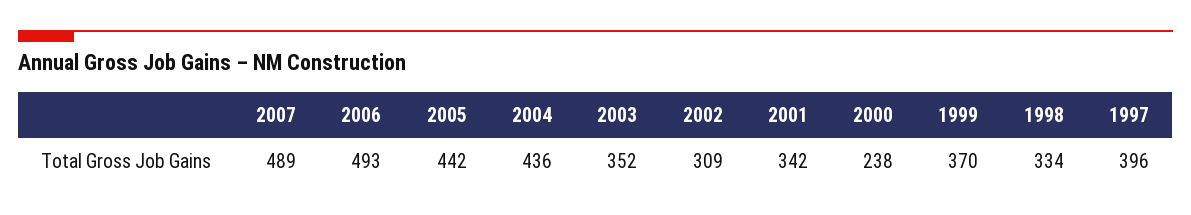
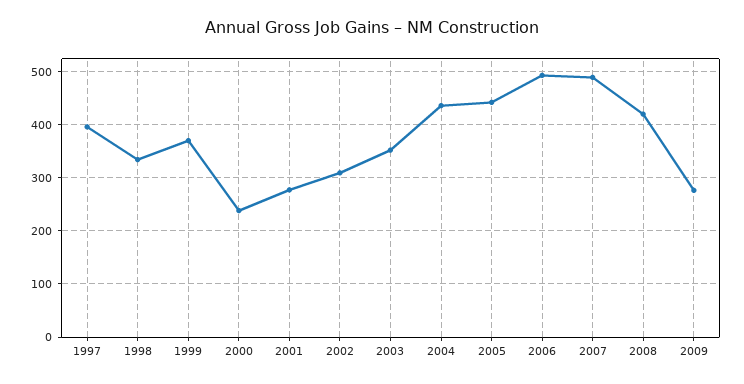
2001: 342 -> 280
2008: none -> 420
2009: none -> 280

